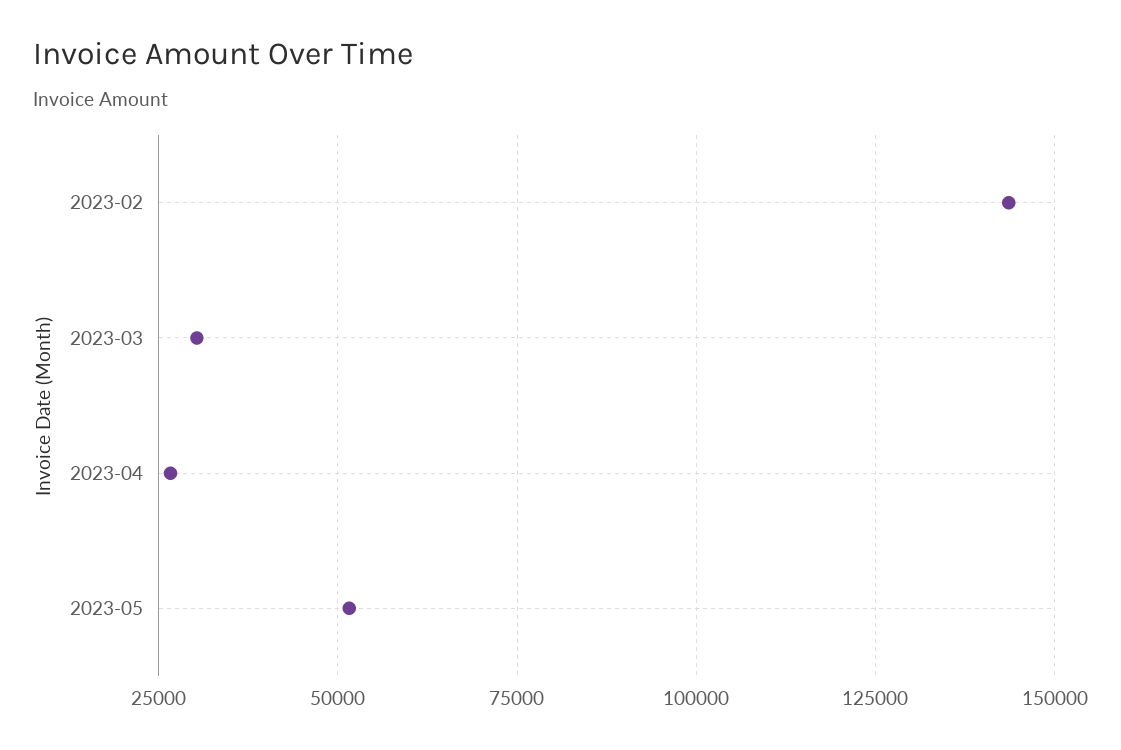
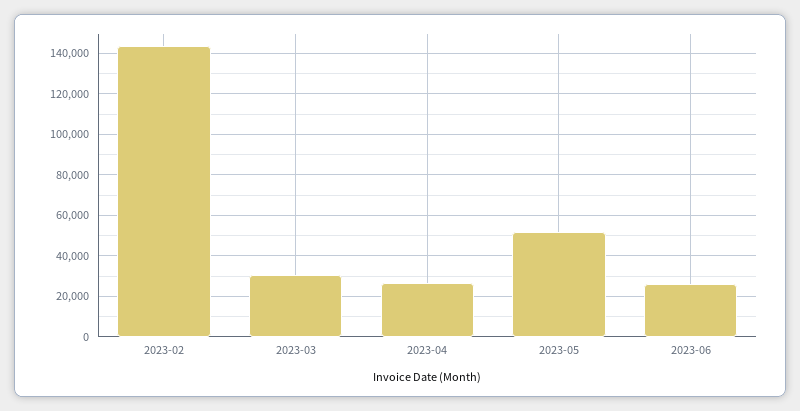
2023-06: none -> 25000

